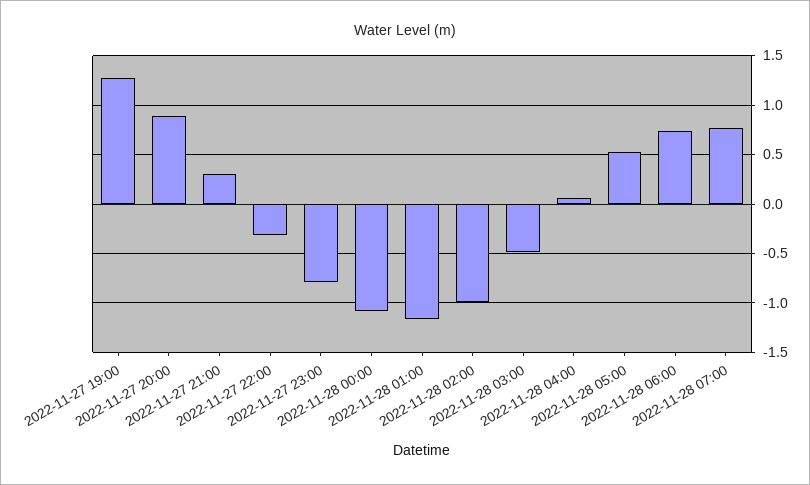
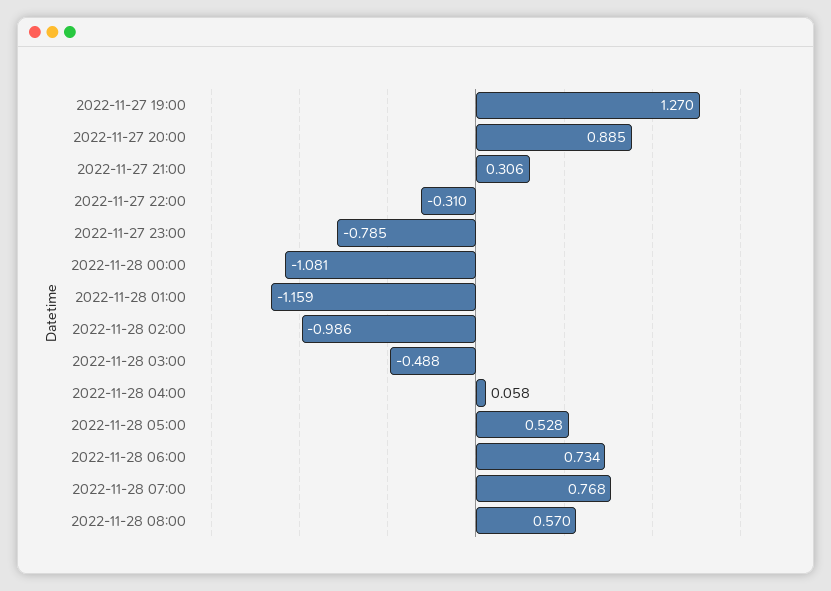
2022-11-28 08:00: none -> 0.57

